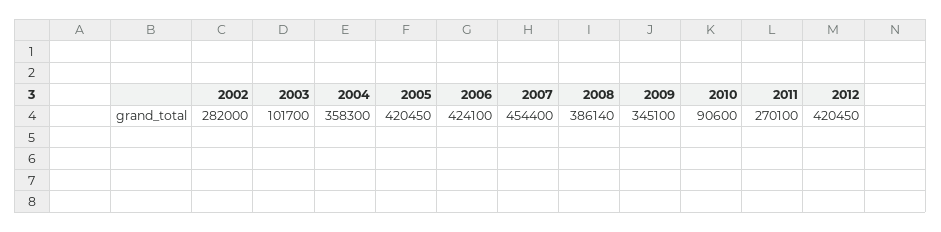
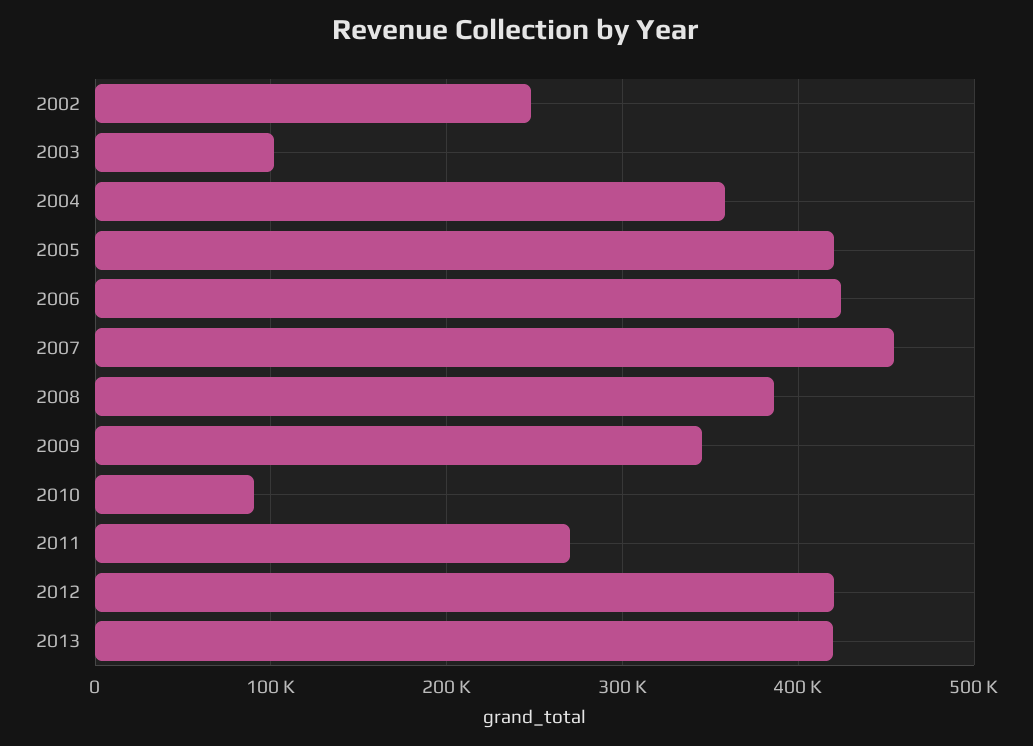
2002: 282000 -> 250000
2013: none -> 420000

